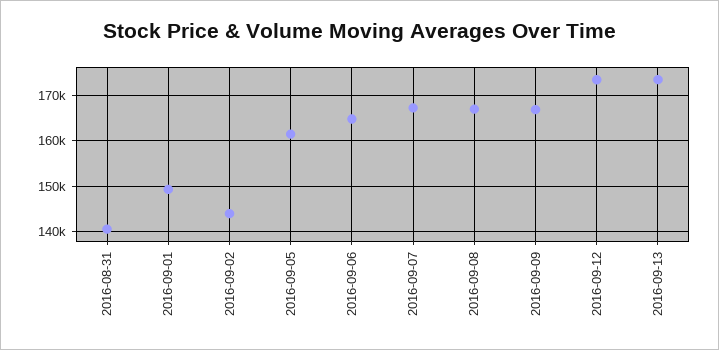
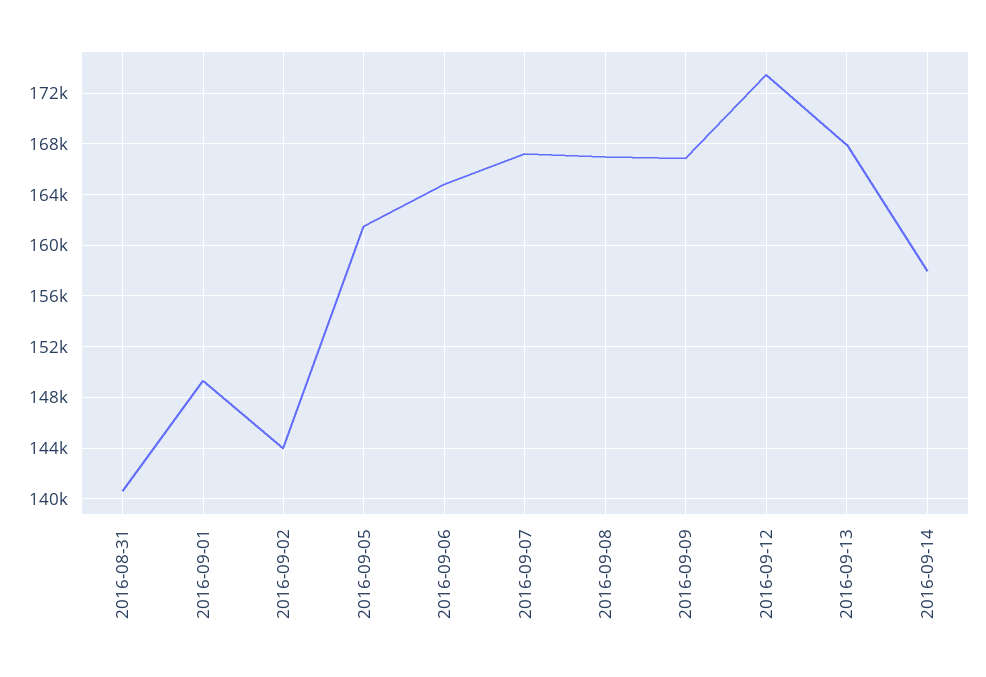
2016-09-13: 174000 -> 168000
2016-09-14: none -> 158000

